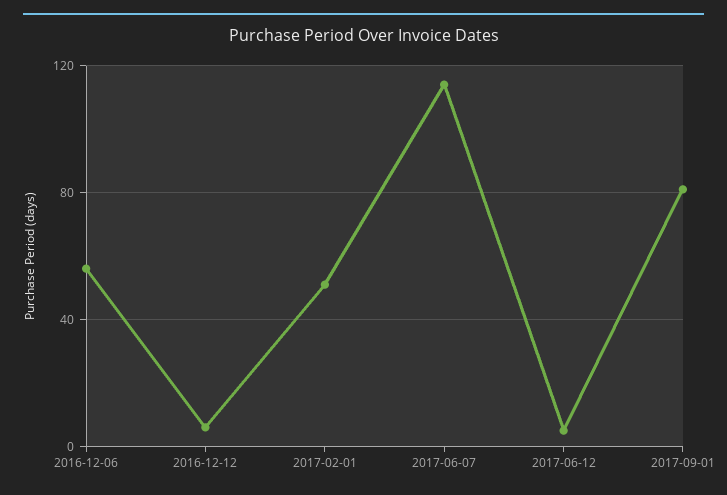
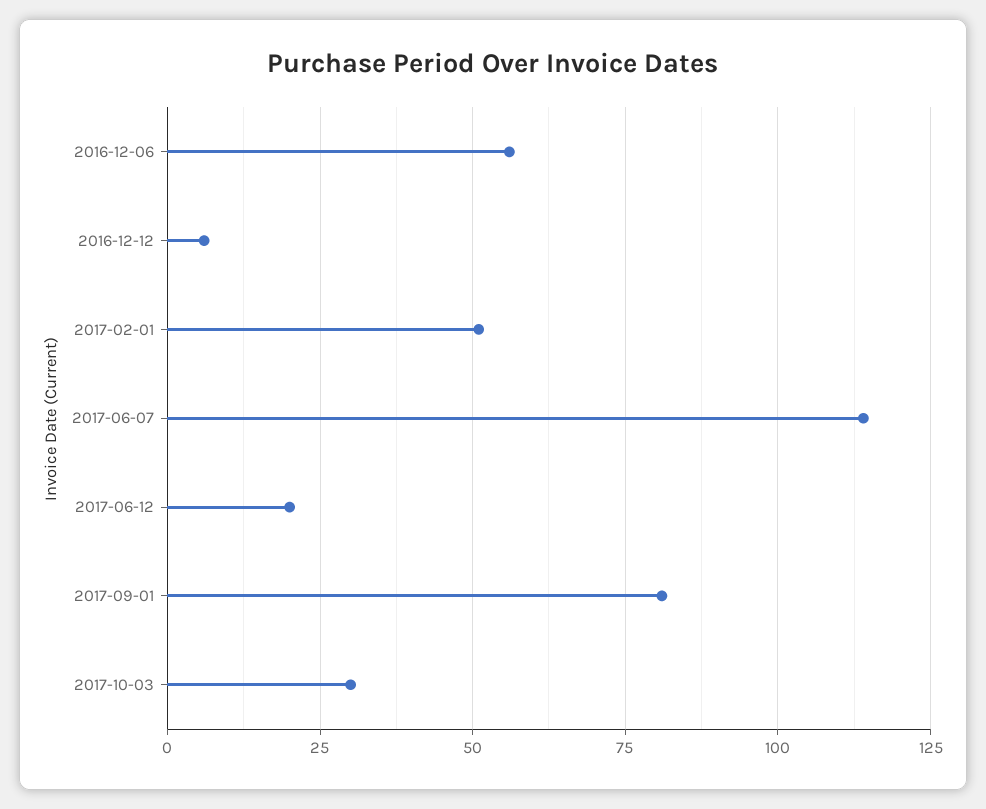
2017-06-12: 5 -> 20
2017-10-03: none -> 30

